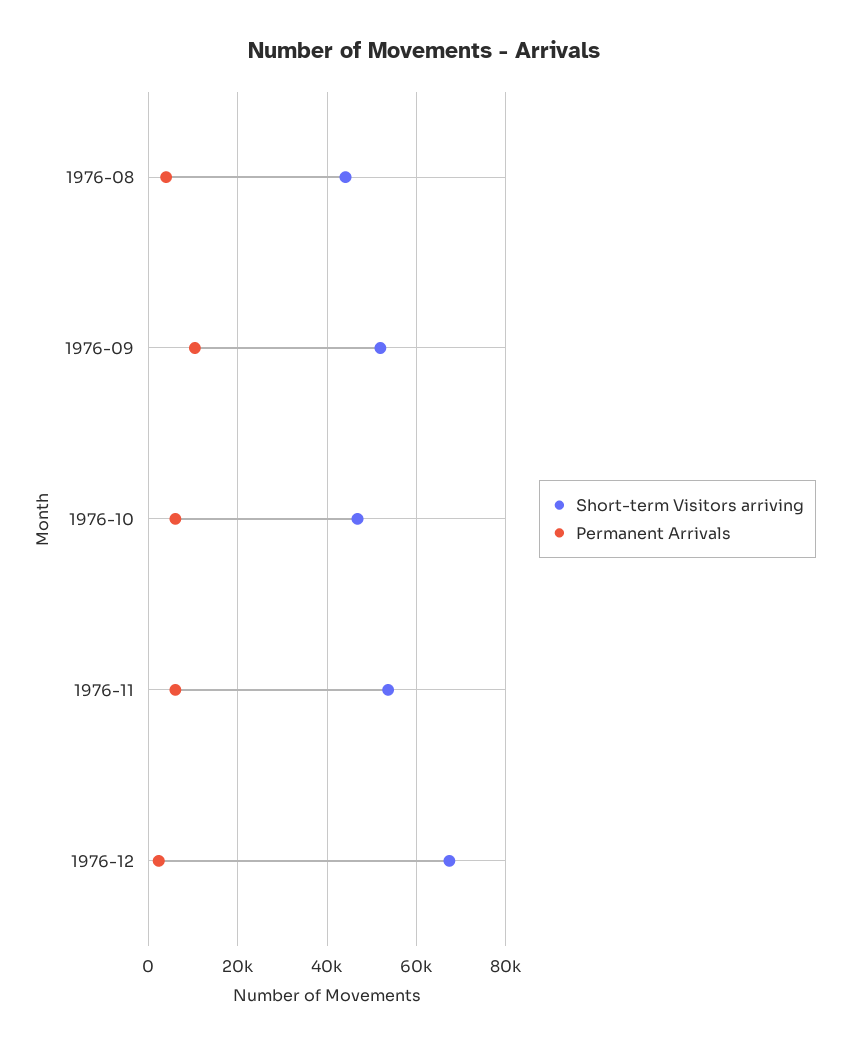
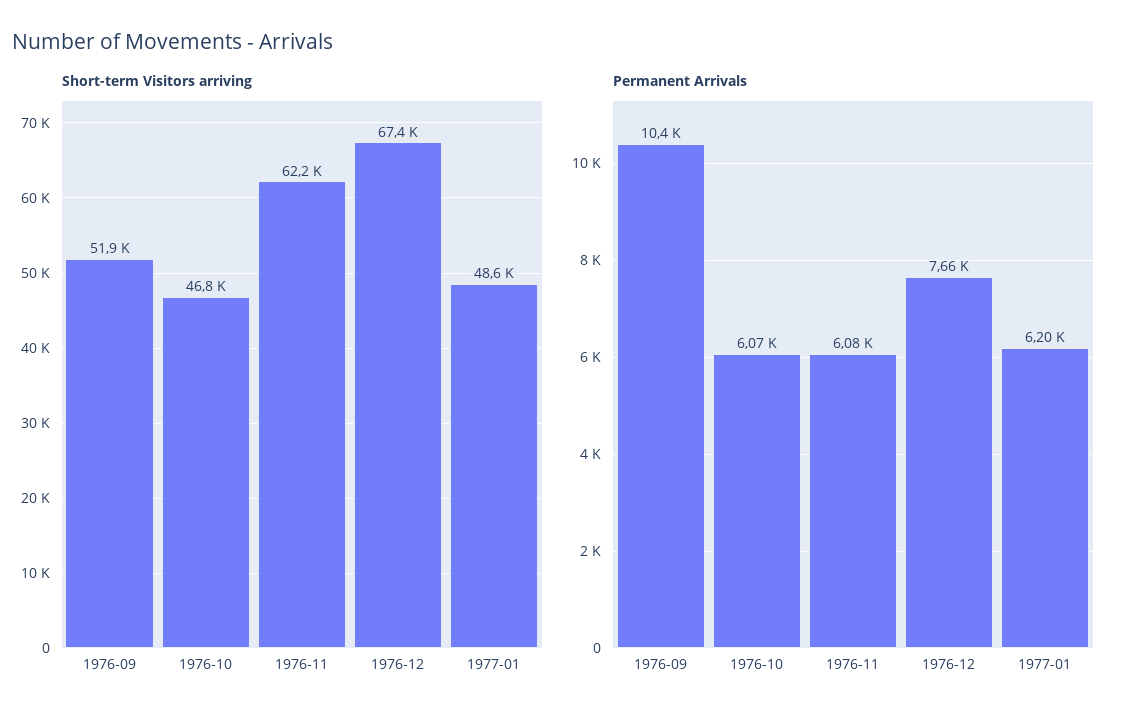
Short-term Visitors arriving, 1976-08: 44000 -> none
Permanent Arrivals, 1976-08: 4000 -> none
Short-term Visitors arriving, 1976-11: 54000 -> 62200
Permanent Arrivals, 1976-12: 2000 -> 7660
Short-term Visitors arriving, 1977-01: none -> 48600
Permanent Arrivals, 1977-01: none -> 6200

